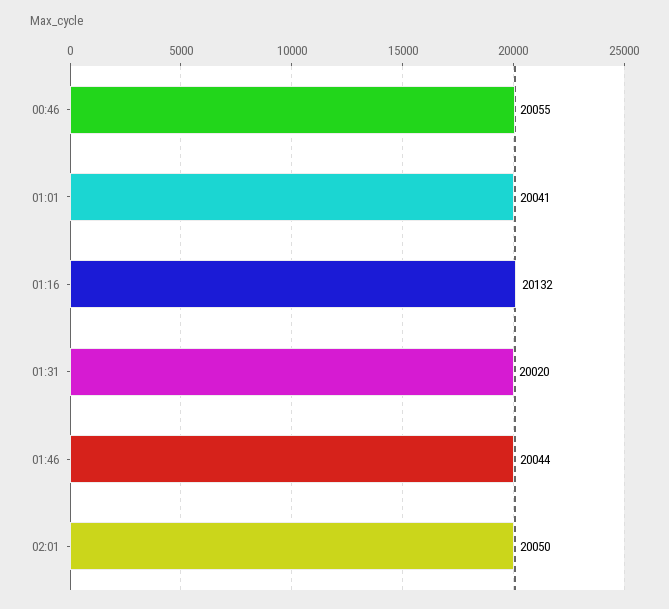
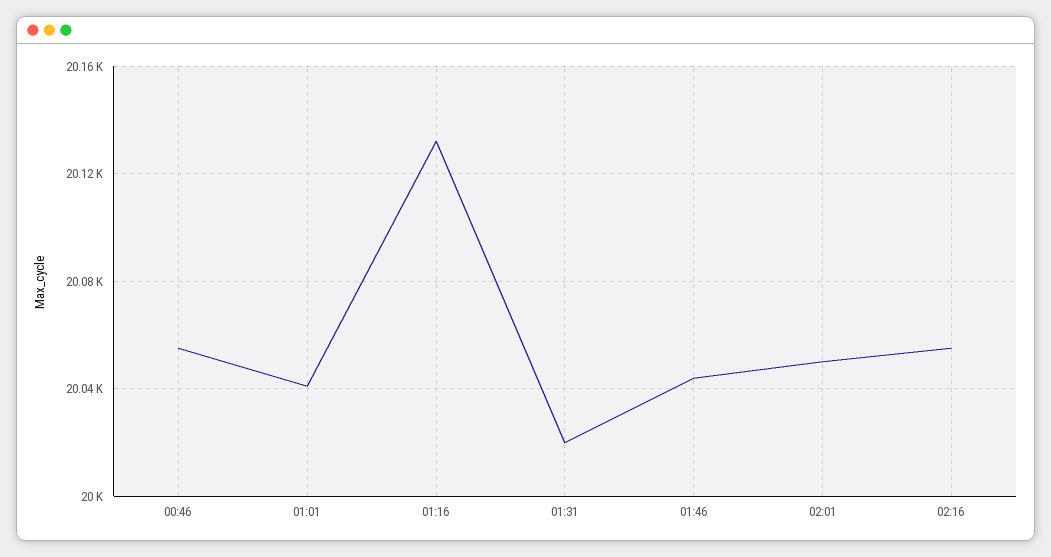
02:16: none -> 20055

